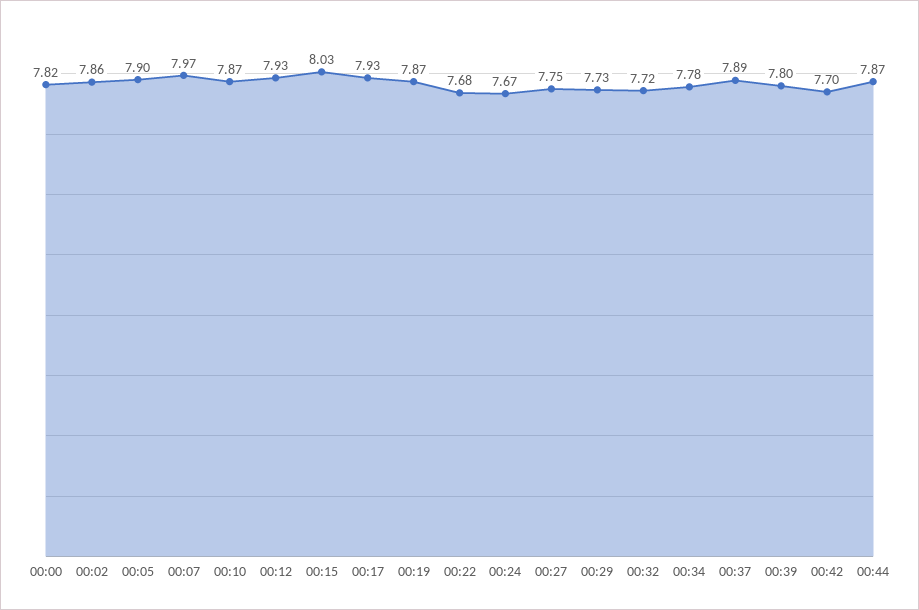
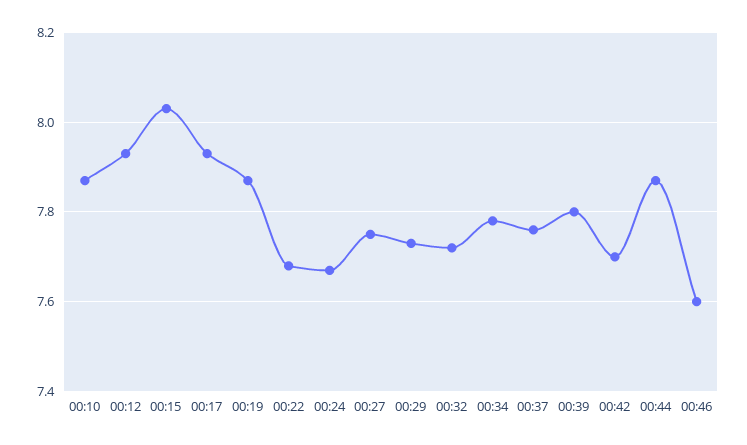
00:00: 7.82 -> none
00:02: 7.86 -> none
00:05: 7.9 -> none
00:07: 7.97 -> none
00:37: 7.89 -> 7.75
00:46: none -> 7.6

